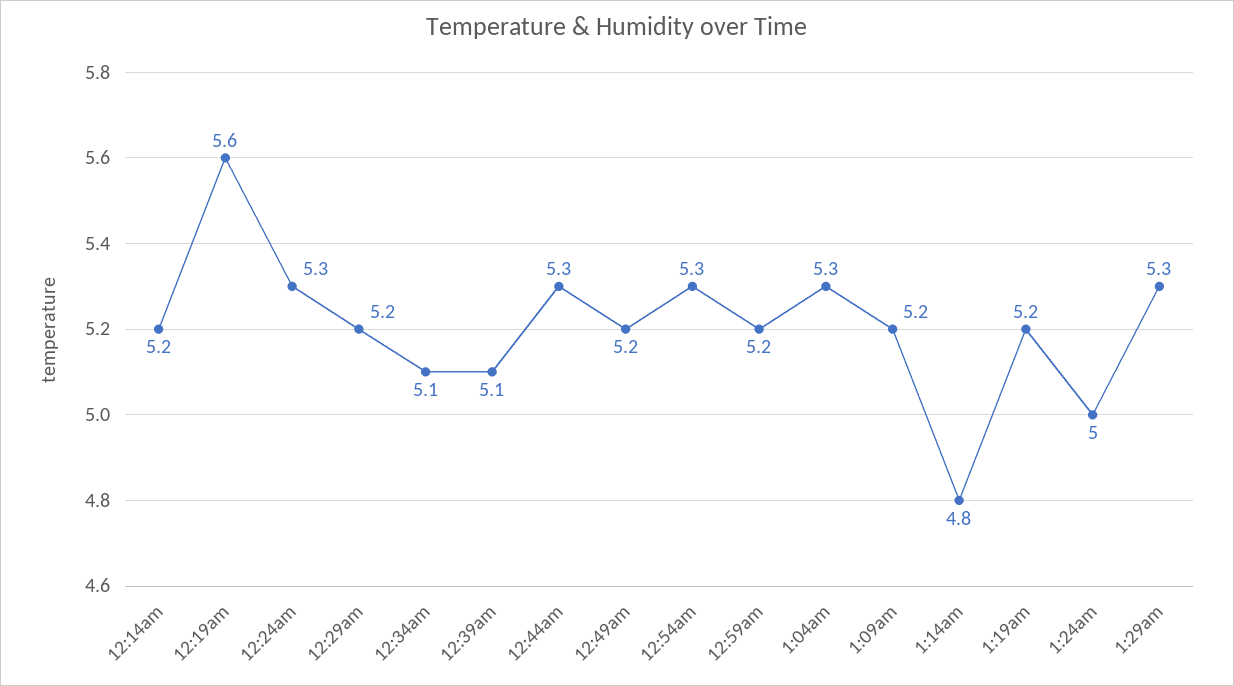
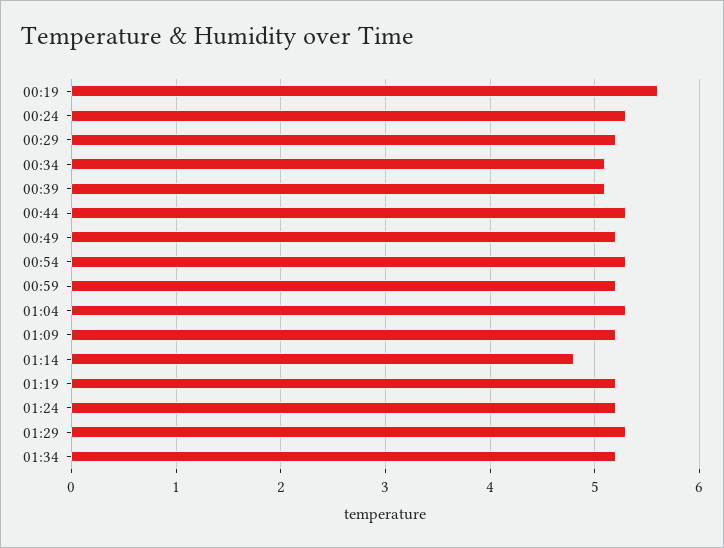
12:14am: 5.2 -> none
1:24am: 5 -> 5.2
01:34: none -> 5.2

